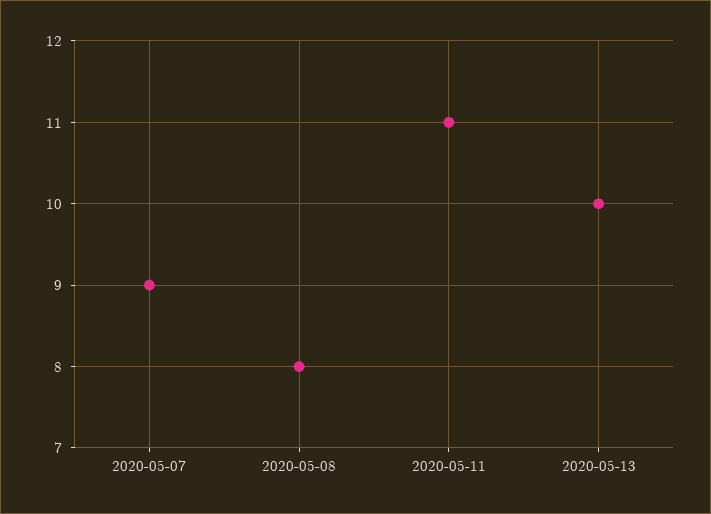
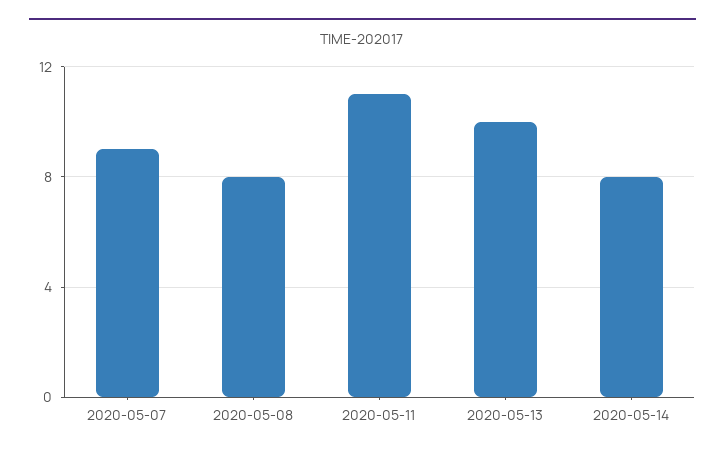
2020-05-14: none -> 8

